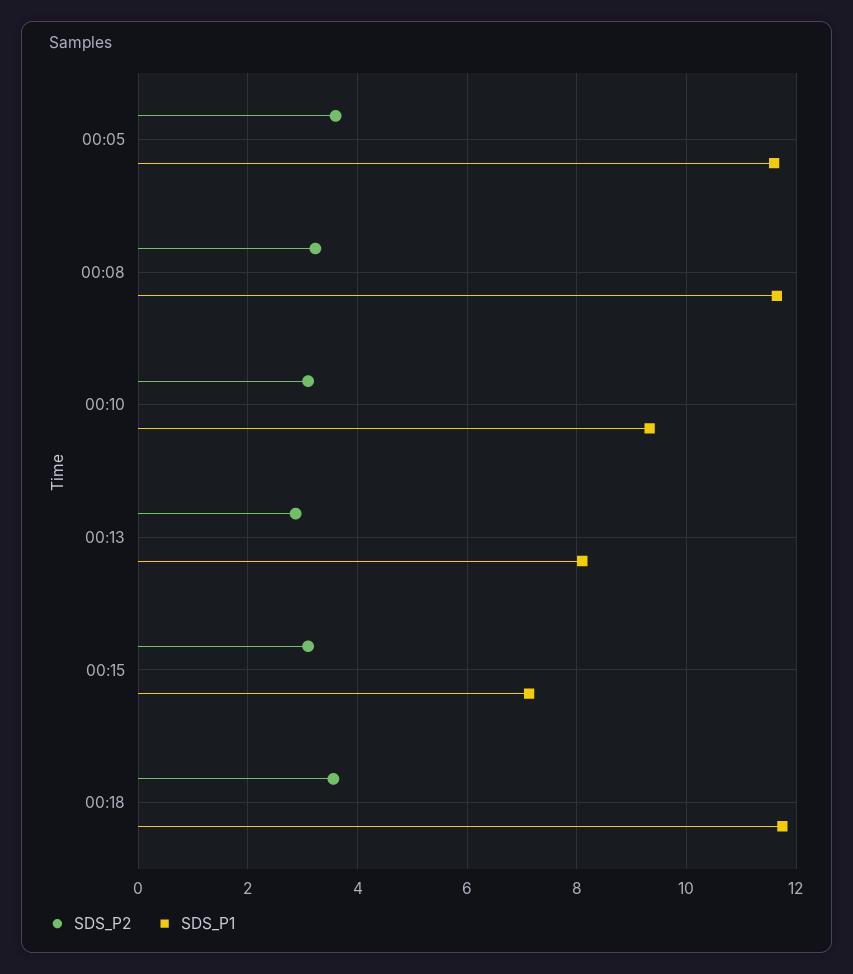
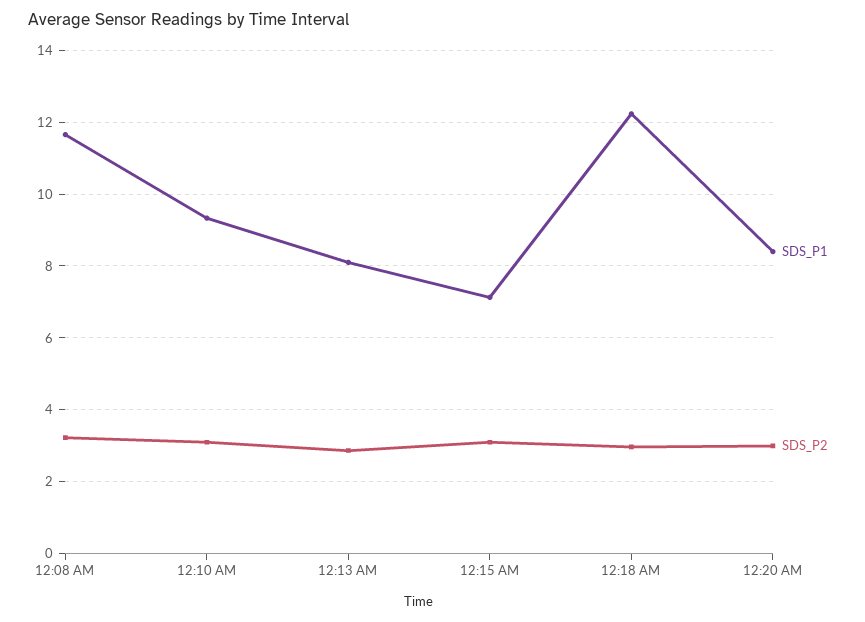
SDS_P2, 00:05: 3.6 -> none
SDS_P1, 00:05: 11.6 -> none
SDS_P2, 00:18: 3.6 -> 3
SDS_P1, 00:18: 11.8 -> 12.2
SDS_P1, 12:20 AM: none -> 8.4
SDS_P2, 12:20 AM: none -> 3

